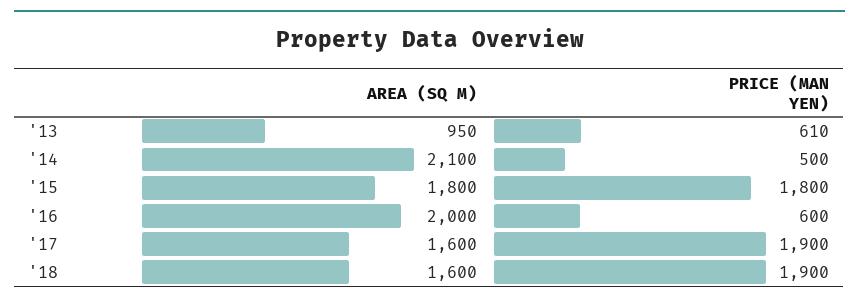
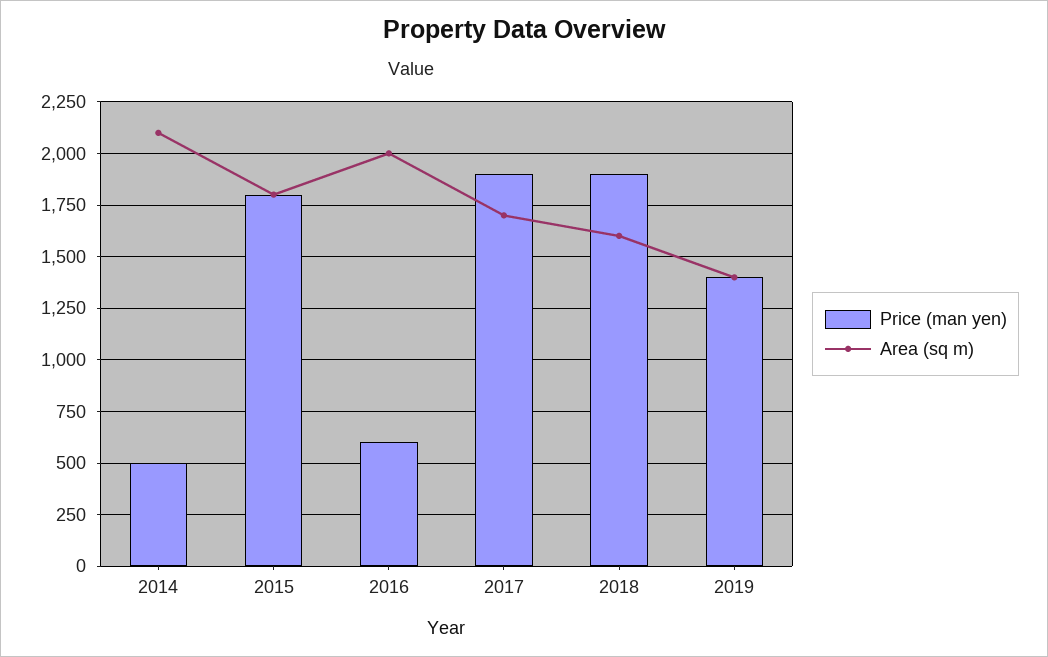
AREA (SQ M), '13: 950 -> none
PRICE (MAN YEN), '13: 610 -> none
AREA (SQ M), '17: 1600 -> 1700
PRICE (MAN YEN), 2019: none -> 1400
AREA (SQ M), 2019: none -> 1400

